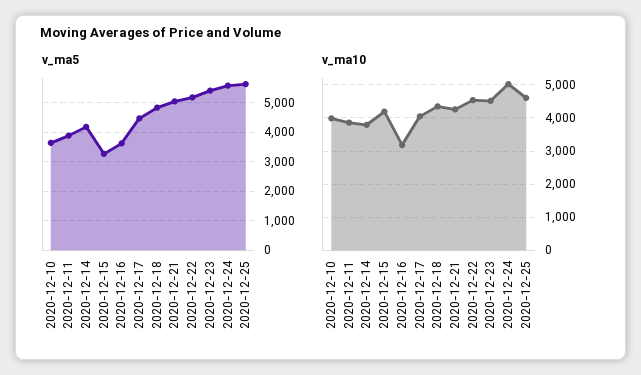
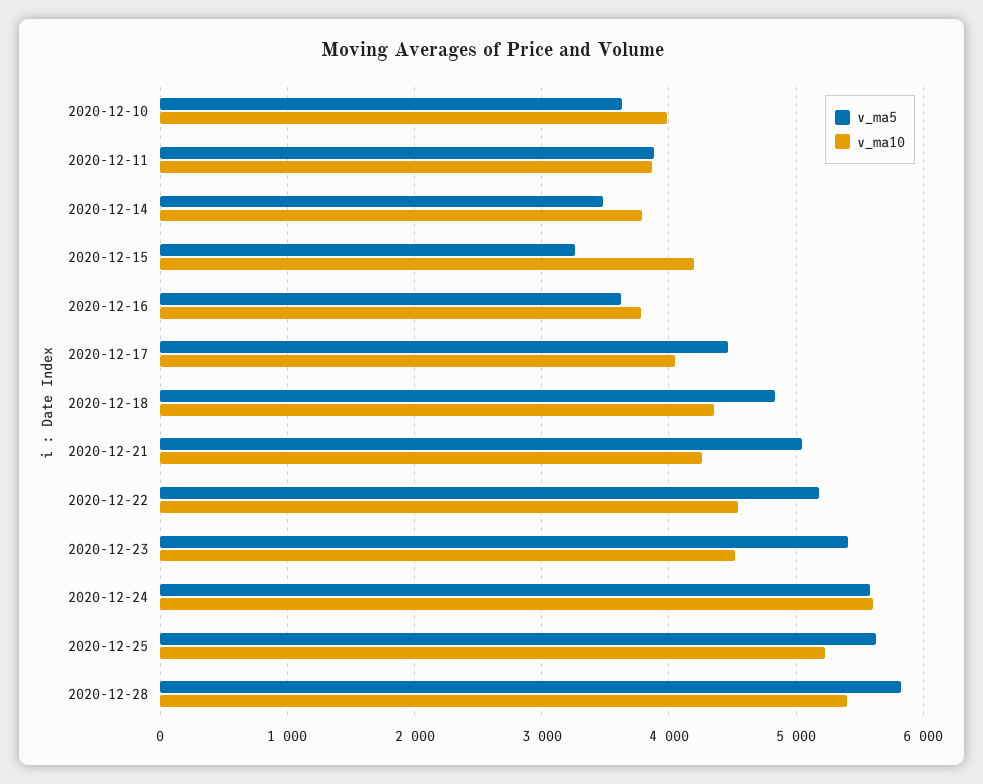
v_ma5, 2020-12-14: 4250 -> 3500
v_ma10, 2020-12-16: 3200 -> 3800
v_ma10, 2020-12-24: 5000 -> 5600
v_ma10, 2020-12-25: 4600 -> 5200
v_ma5, 2020-12-28: none -> 5800
v_ma10, 2020-12-28: none -> 5400

